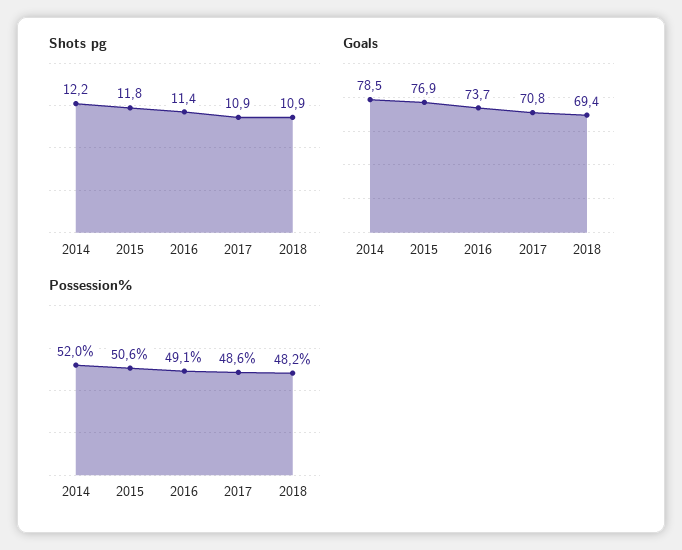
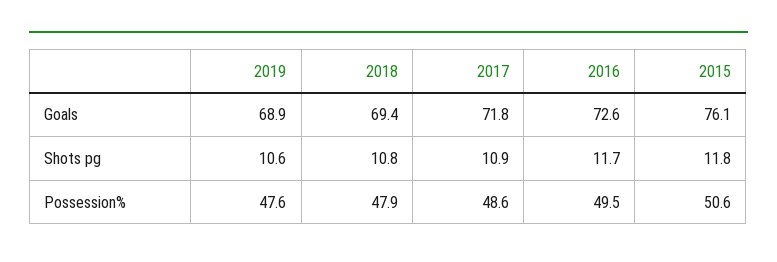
Shots pg, 2014: 12.2 -> none
Shots pg, 2016: 11.4 -> 11.7
Shots pg, 2018: 10.9 -> 10.8
Goals, 2014: 78.5 -> none
Goals, 2015: 76.9 -> 76.1
Goals, 2016: 73.7 -> 72.6
Goals, 2017: 70.8 -> 71.8
Possession%, 2014: 52 -> none
Possession%, 2016: 49.1 -> 49.5
Possession%, 2018: 48.2 -> 47.9
Goals, 2019: none -> 68.9
Shots pg, 2019: none -> 10.6
Possession%, 2019: none -> 47.6

